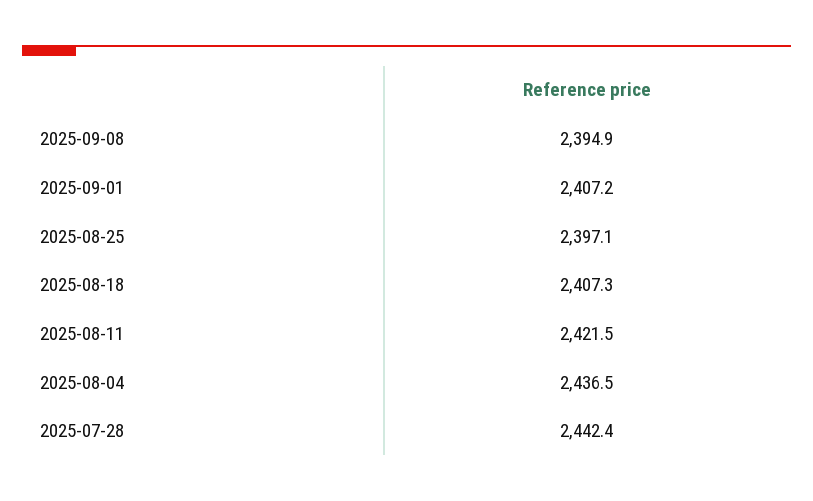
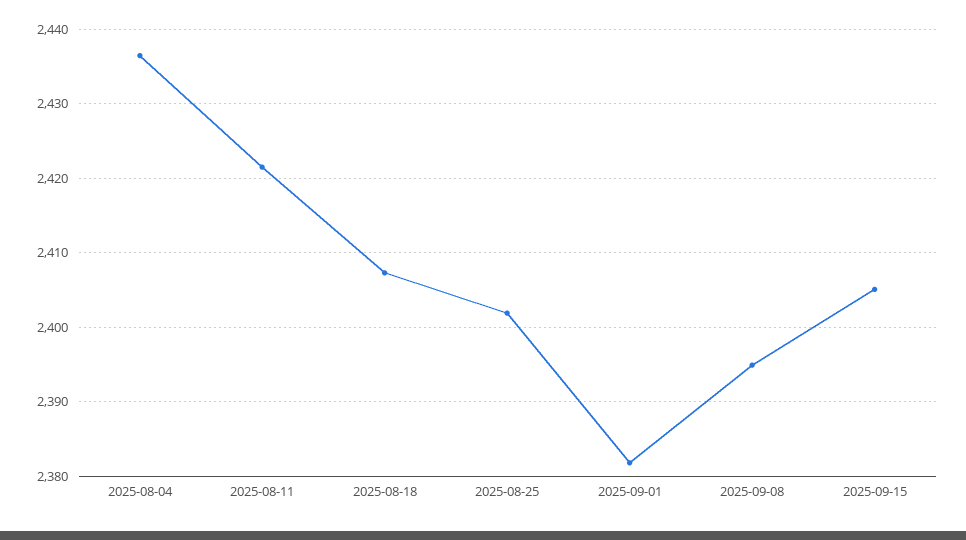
2025-09-01: 2407.2 -> 2382
2025-08-25: 2397.1 -> 2402
2025-07-28: 2442.4 -> none
2025-09-15: none -> 2405

